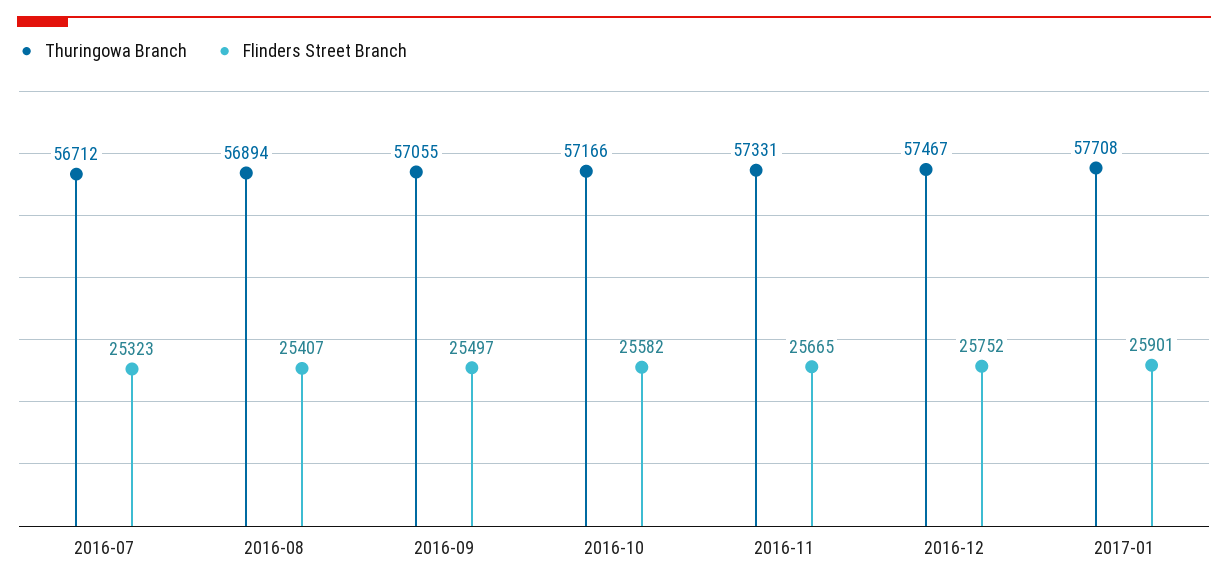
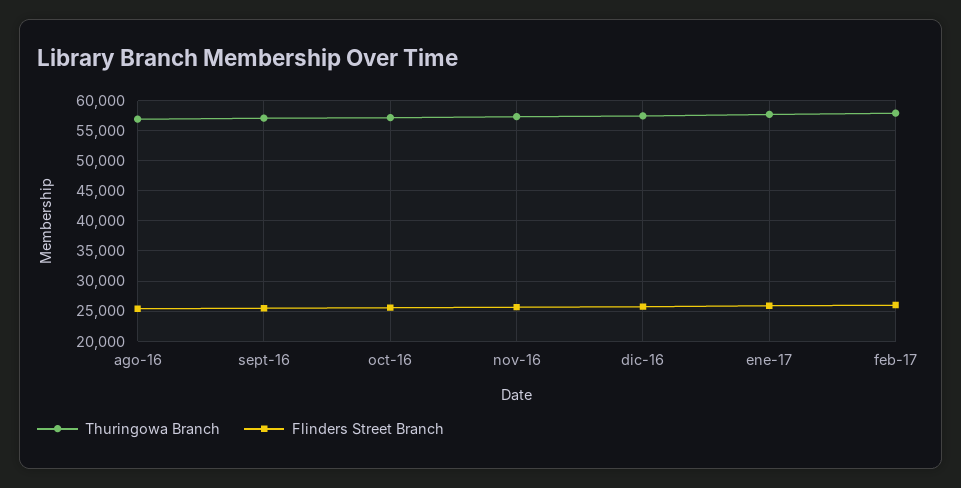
Thuringowa Branch, 2016-07: 56712 -> none
Flinders Street Branch, 2016-07: 25323 -> none
Thuringowa Branch, feb-17: none -> 58000
Flinders Street Branch, feb-17: none -> 26000

